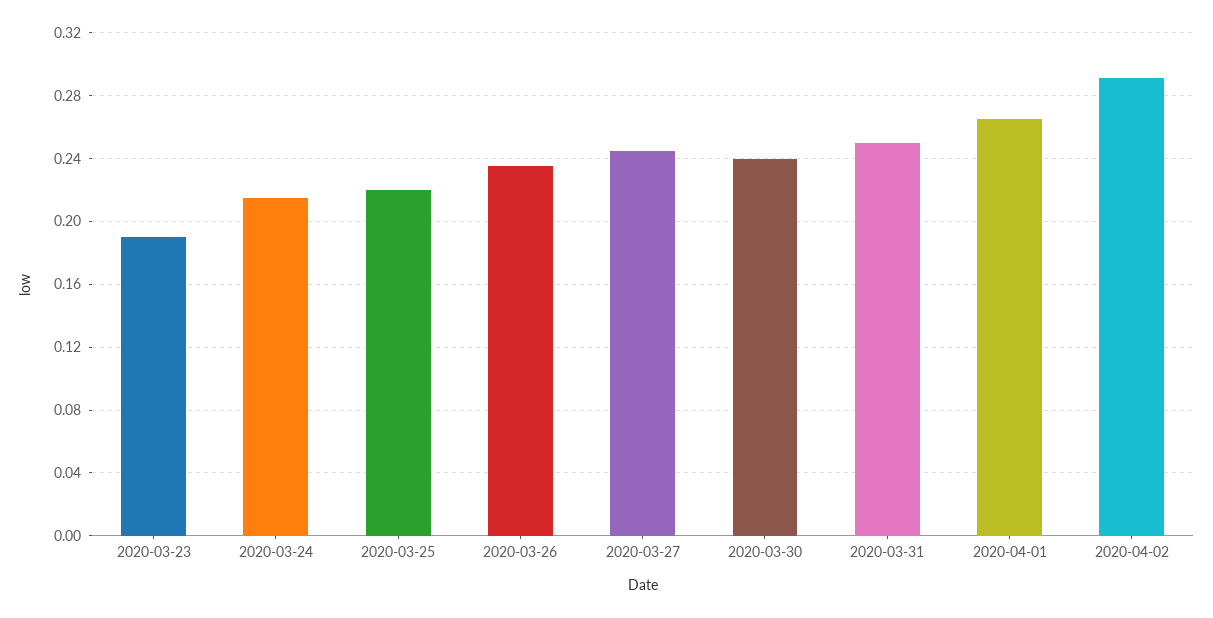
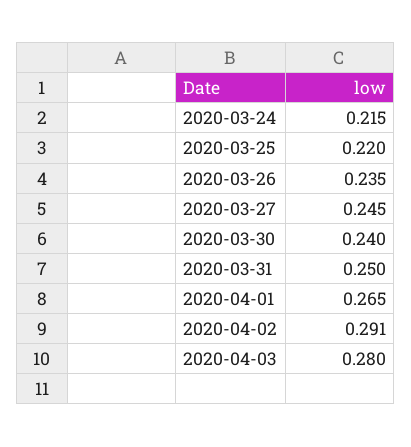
2020-03-23: 0.19 -> none
2020-04-03: none -> 0.28

